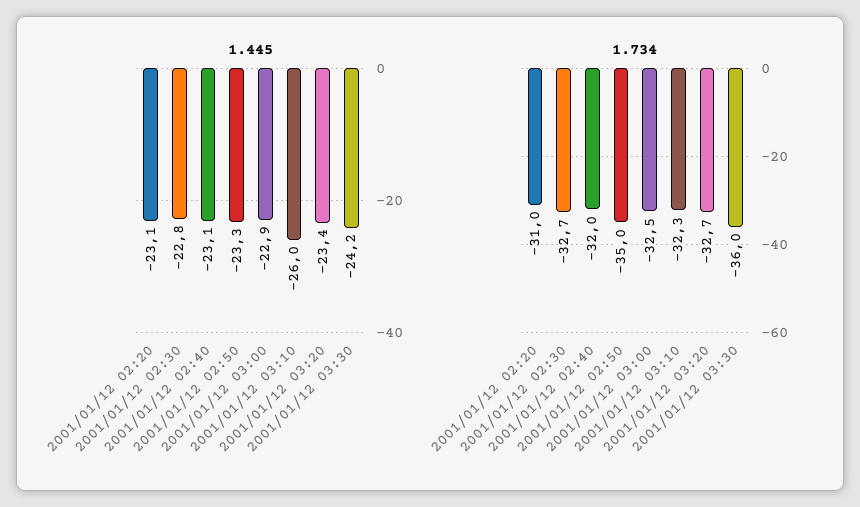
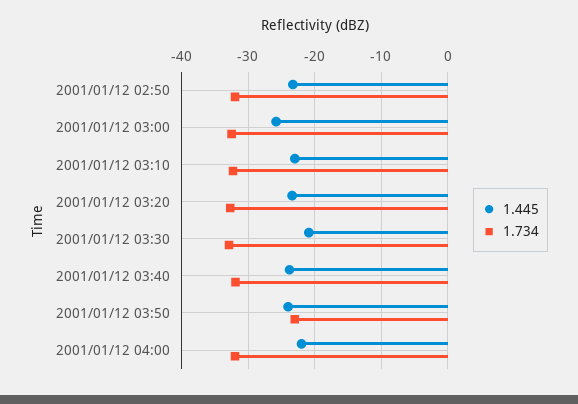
1.445, 2001/01/12 02:20: -23.1 -> none
1.445, 2001/01/12 02:30: -22.8 -> none
1.445, 2001/01/12 02:40: -23.1 -> none
1.445, 2001/01/12 03:00: -22.9 -> -26
1.445, 2001/01/12 03:10: -26 -> -23
1.445, 2001/01/12 03:30: -24.2 -> -21
1.734, 2001/01/12 02:20: -31 -> none
1.734, 2001/01/12 02:30: -32.7 -> none
1.734, 2001/01/12 02:40: -32 -> none
1.734, 2001/01/12 02:50: -35 -> -32
1.734, 2001/01/12 03:30: -36 -> -33
1.445, 2001/01/12 03:40: none -> -24
1.734, 2001/01/12 03:40: none -> -32
1.445, 2001/01/12 03:50: none -> -24
1.734, 2001/01/12 03:50: none -> -23
1.445, 2001/01/12 04:00: none -> -22
1.734, 2001/01/12 04:00: none -> -32

